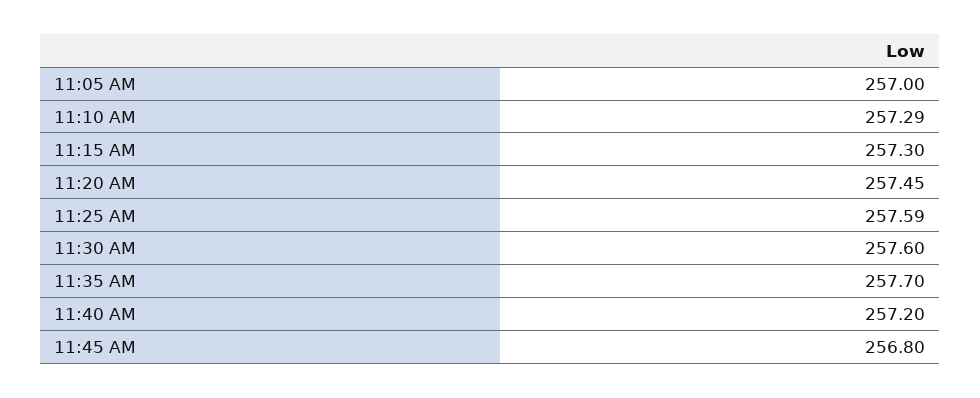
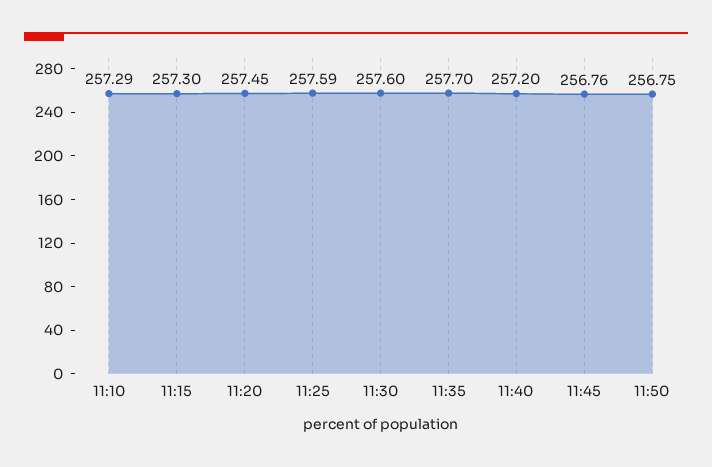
11:05 AM: 257 -> none
11:45 AM: 256.8 -> 256.76
11:50: none -> 256.75

